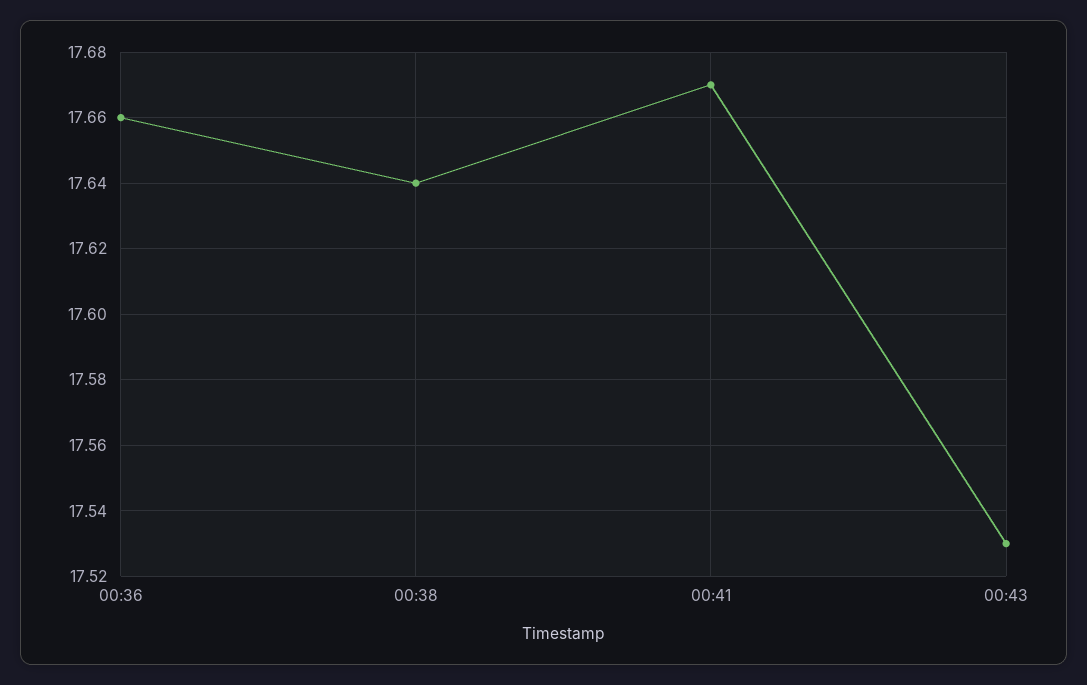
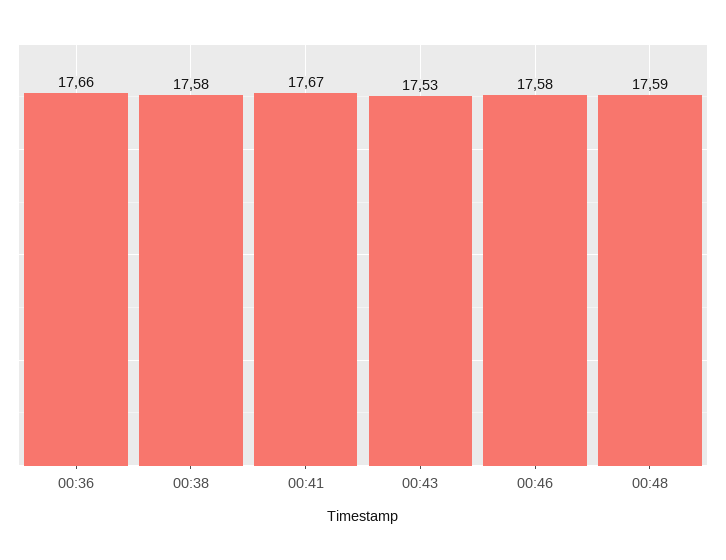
00:38: 17.64 -> 17.58
00:46: none -> 17.58
00:48: none -> 17.59

